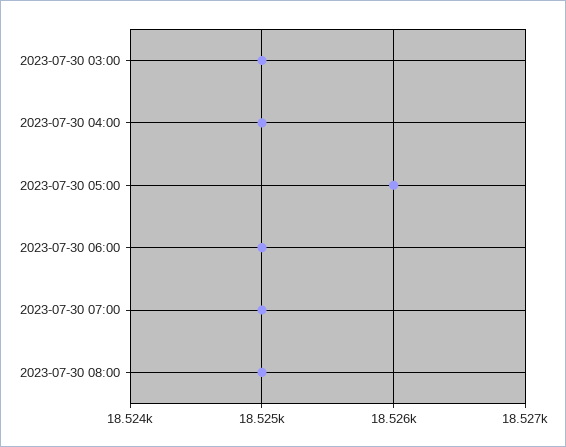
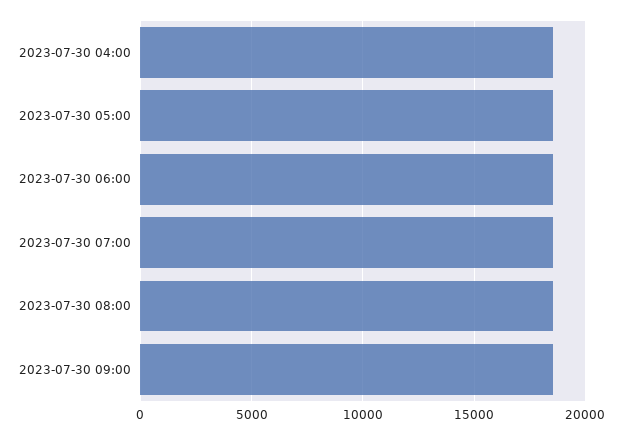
2023-07-30 03:00: 18525 -> none
2023-07-30 09:00: none -> 18500

